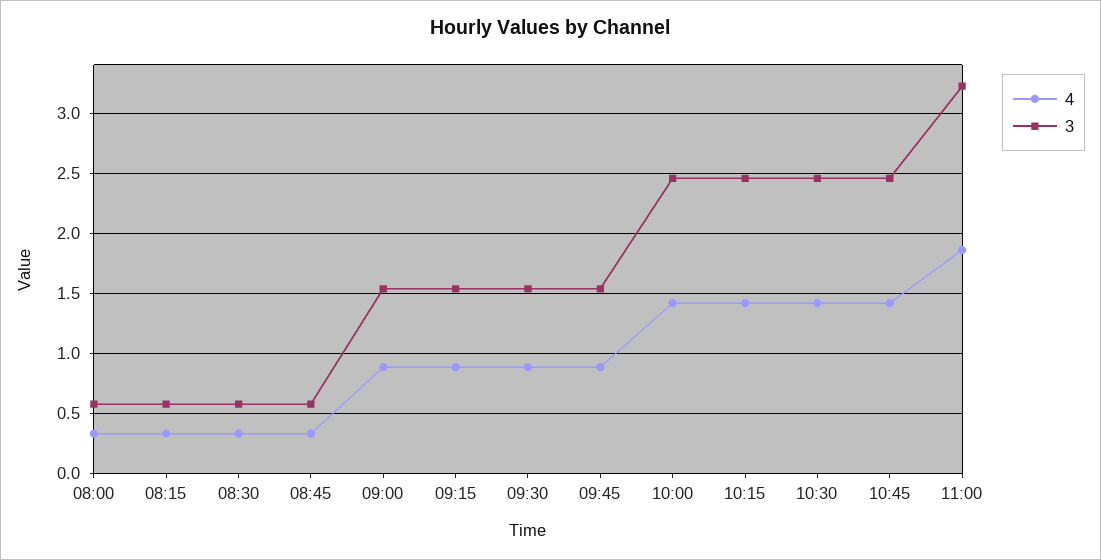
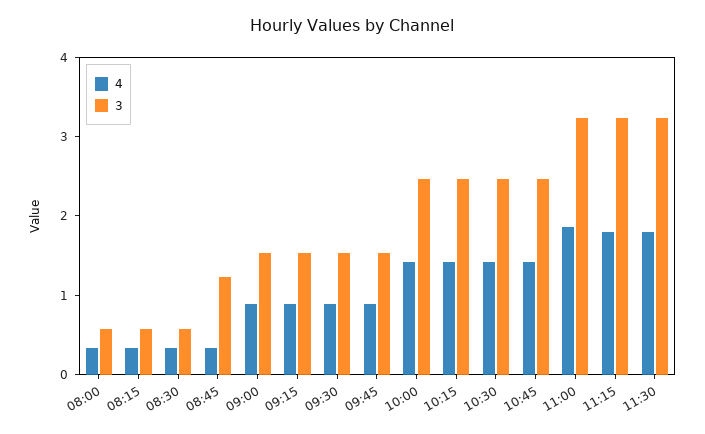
3, 08:45: 0.6 -> 1.2
4, 11:15: none -> 1.8
3, 11:15: none -> 3.2
4, 11:30: none -> 1.8
3, 11:30: none -> 3.2

